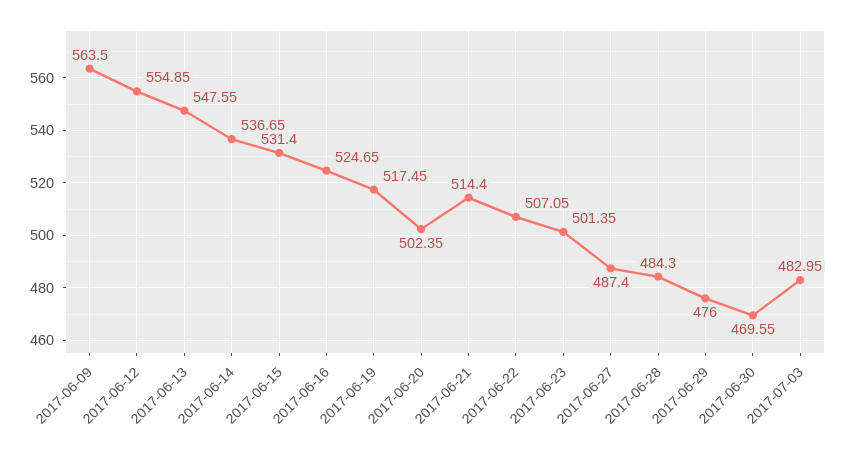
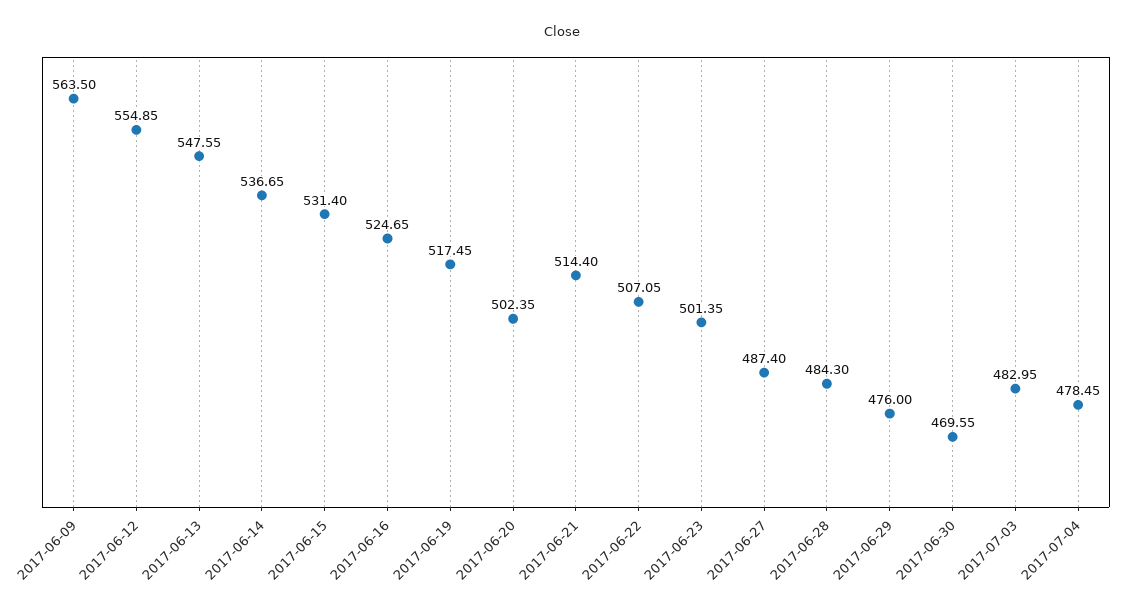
2017-07-04: none -> 478.45

